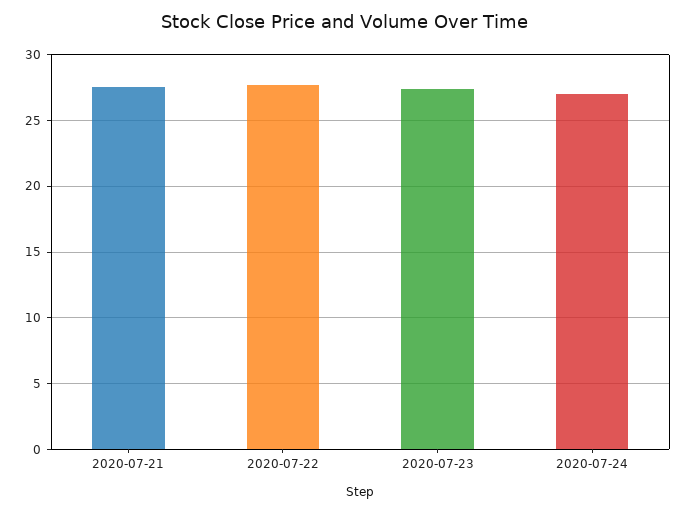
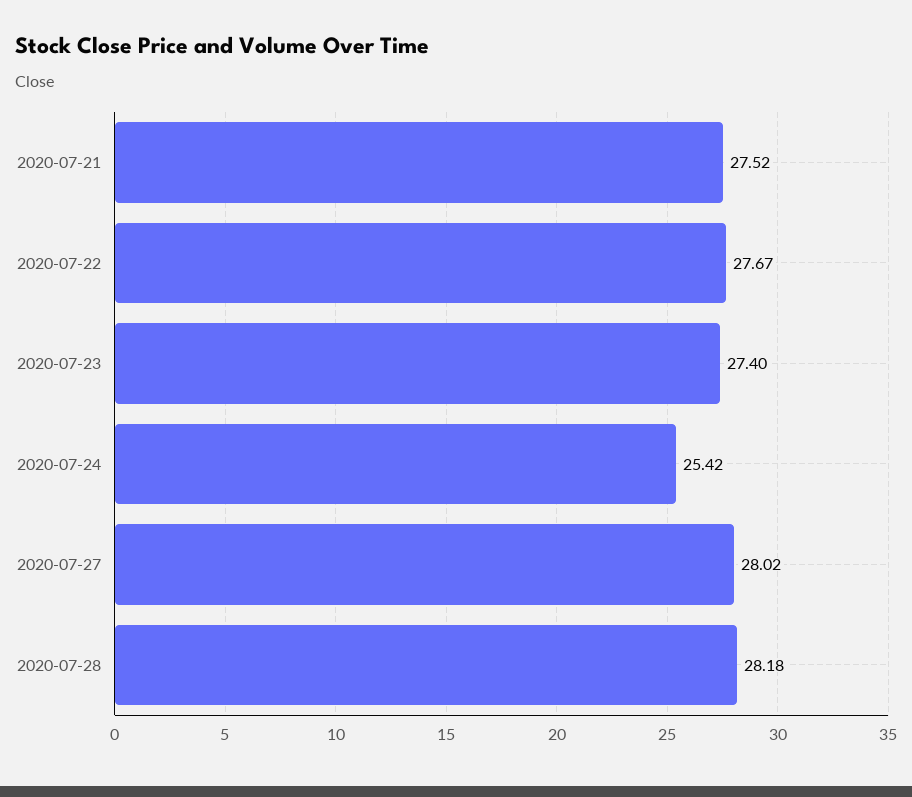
2020-07-24: 27 -> 25.42
2020-07-27: none -> 28.02
2020-07-28: none -> 28.18

